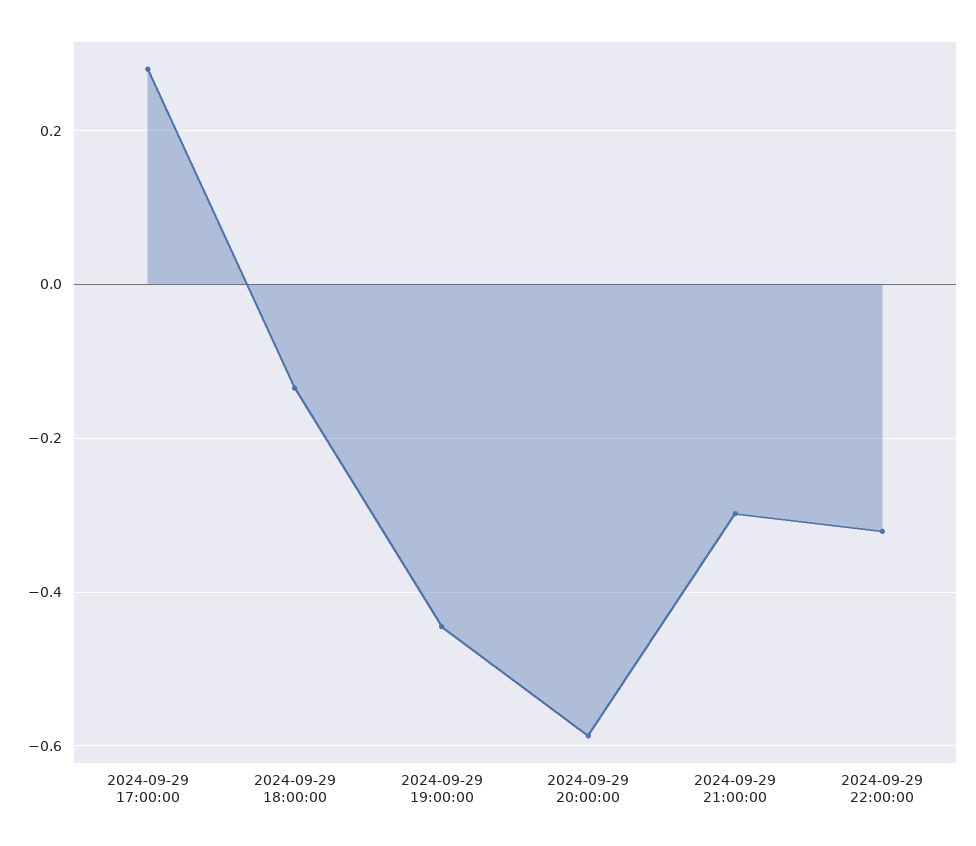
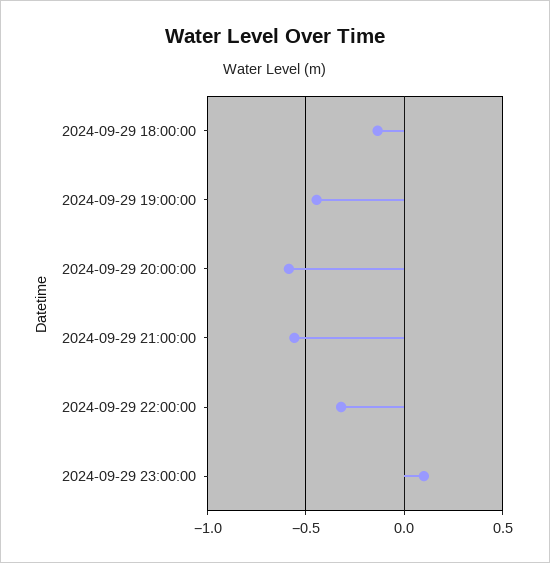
2024-09-29 17:00:00: 0.28 -> none
2024-09-29 21:00:00: -0.3 -> -0.55
2024-09-29 23:00:00: none -> 0.1

